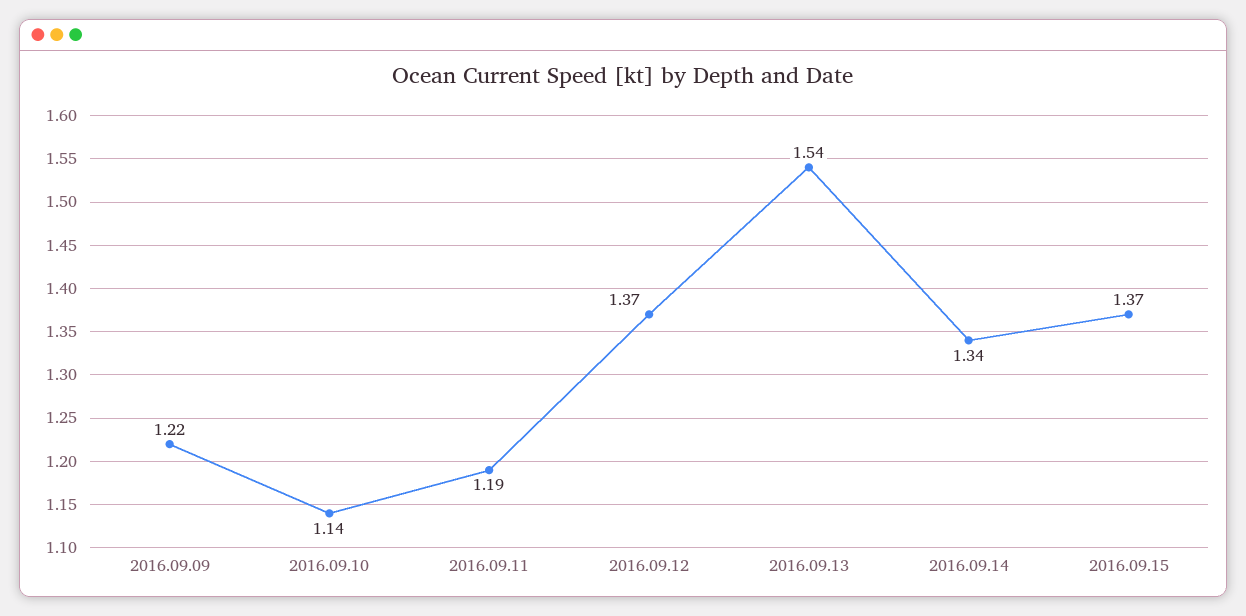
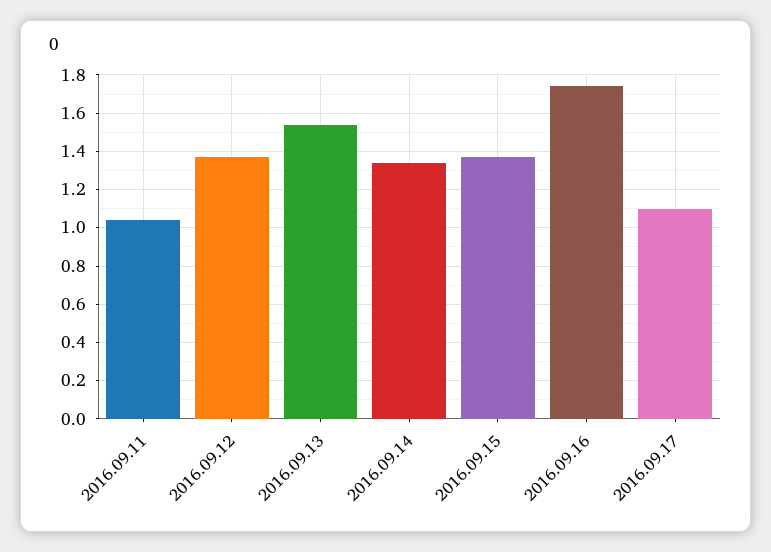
2016.09.09: 1.22 -> none
2016.09.10: 1.14 -> none
2016.09.11: 1.19 -> 1.05
2016.09.16: none -> 1.75
2016.09.17: none -> 1.1

